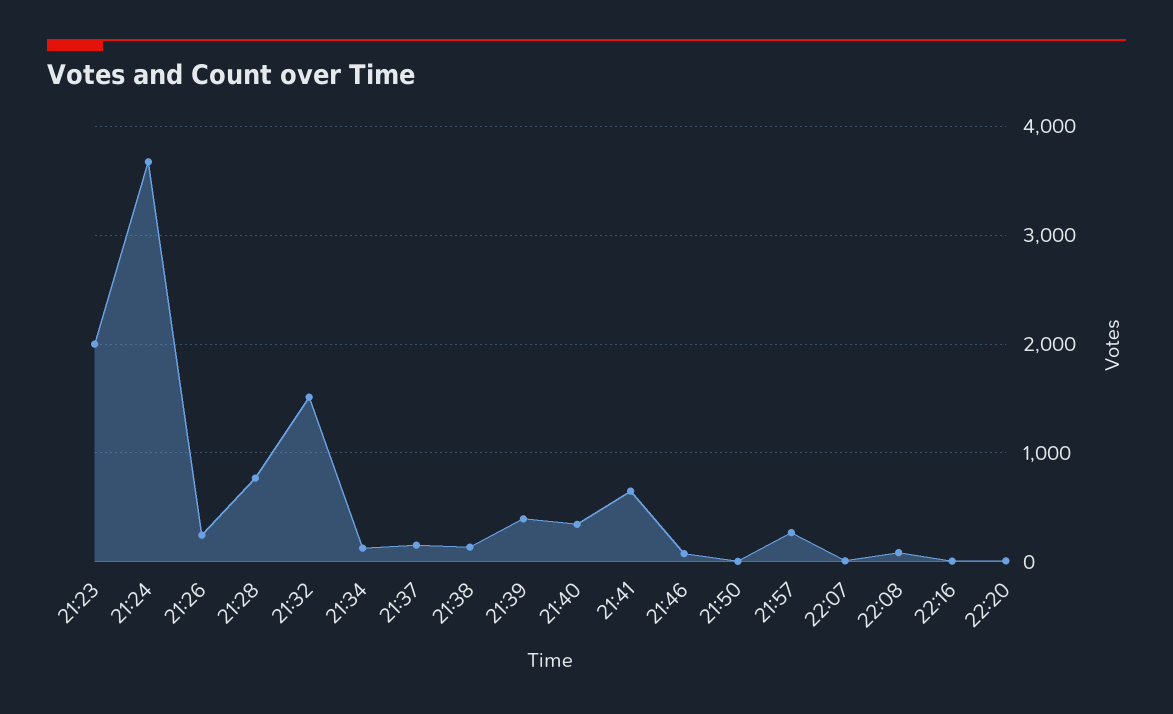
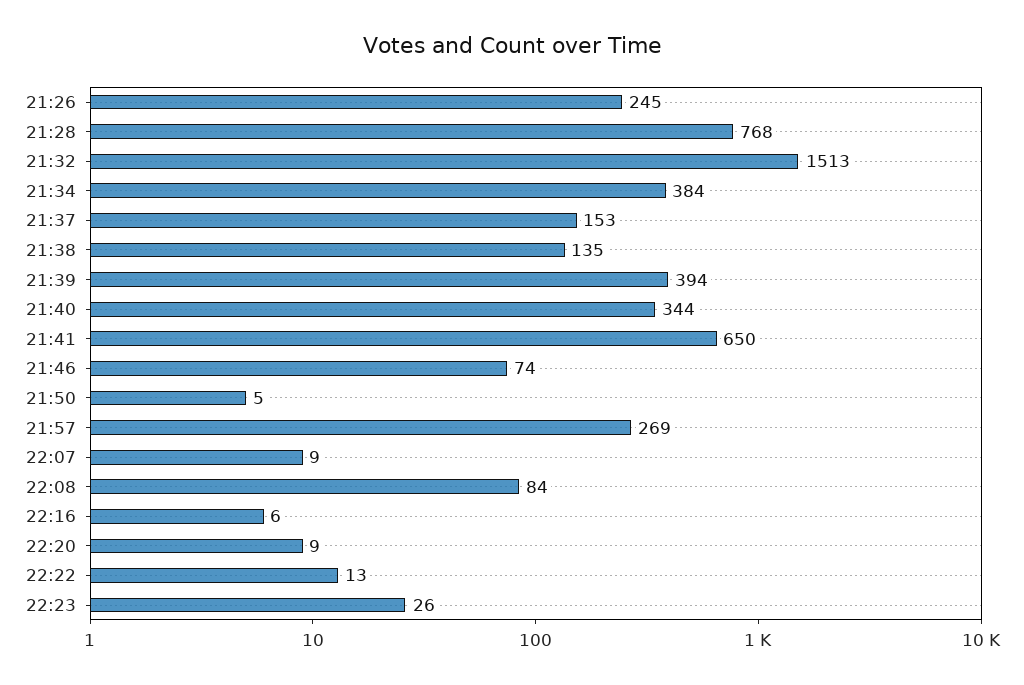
21:23: 2000 -> none
21:24: 3700 -> none
21:34: 100 -> 384
22:22: none -> 13
22:23: none -> 26

